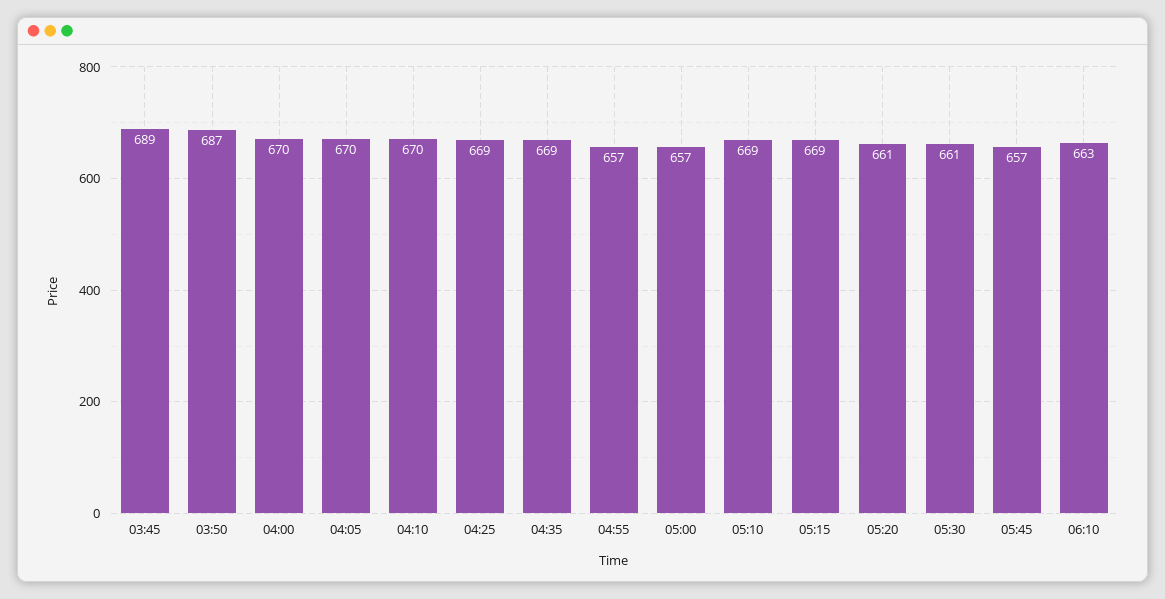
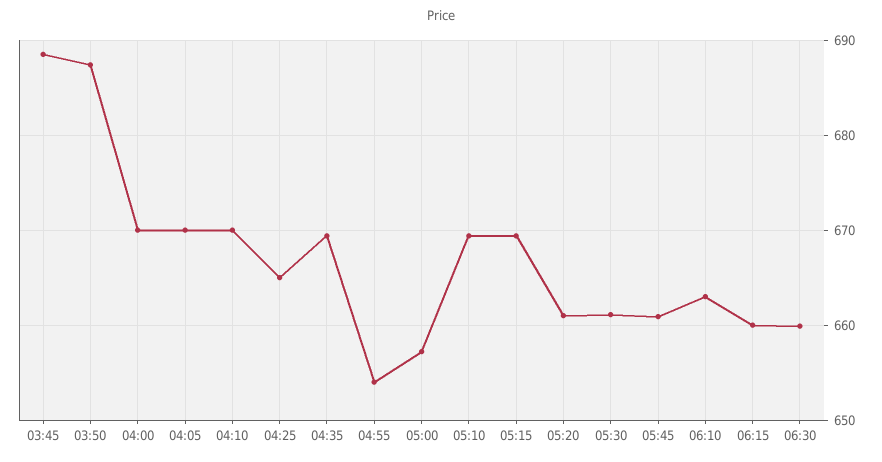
04:25: 669 -> 665
04:55: 657 -> 654
05:45: 657 -> 661
06:15: none -> 660
06:30: none -> 660

